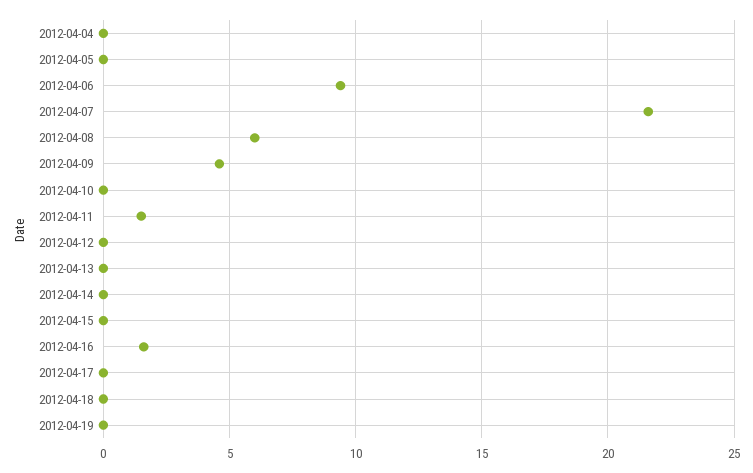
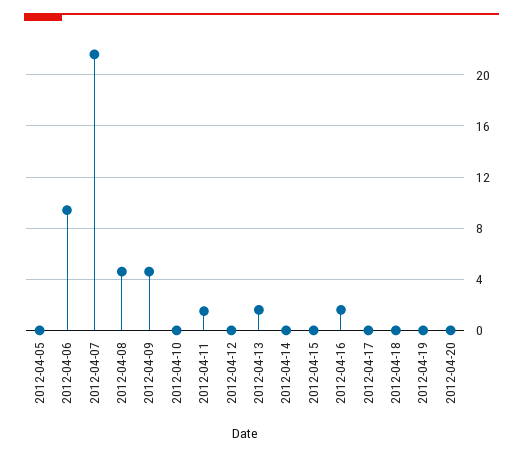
2012-04-04: 0 -> none
2012-04-08: 6 -> 4.5
2012-04-13: 0 -> 1.5
2012-04-20: none -> 0

